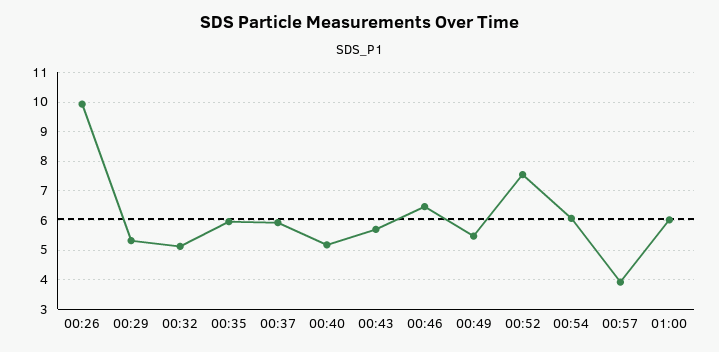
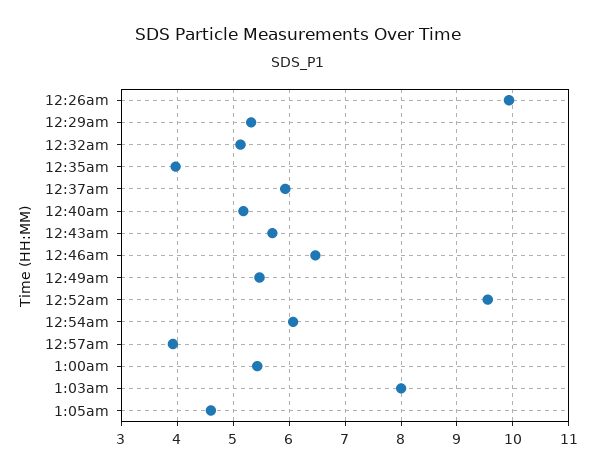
00:35: 6 -> 4
00:52: 7.5 -> 9.6
01:00: 6 -> 5.4
1:03am: none -> 8
1:05am: none -> 4.6

